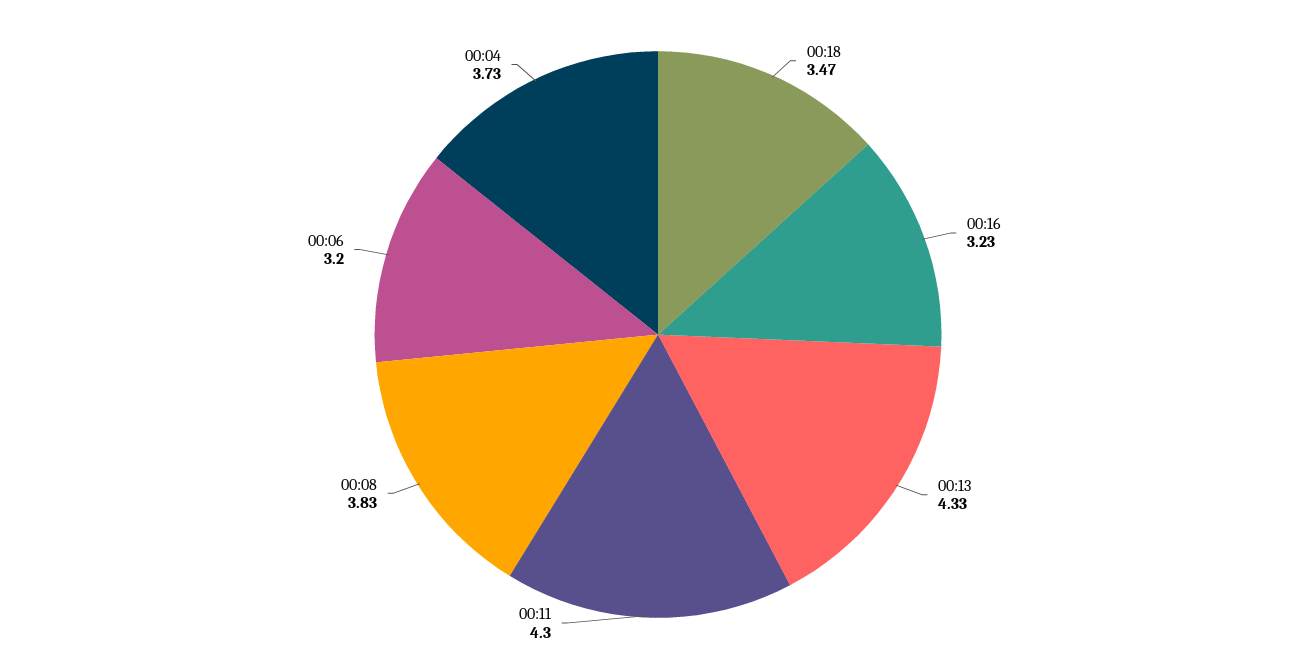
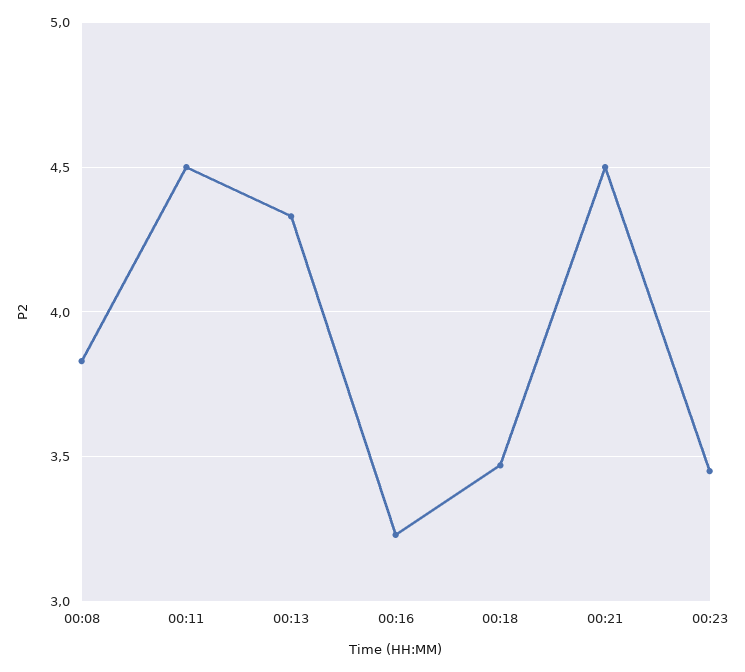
00:11: 4.3 -> 4.5
00:06: 3.2 -> none
00:04: 3.73 -> none
00:21: none -> 4.5
00:23: none -> 3.45

